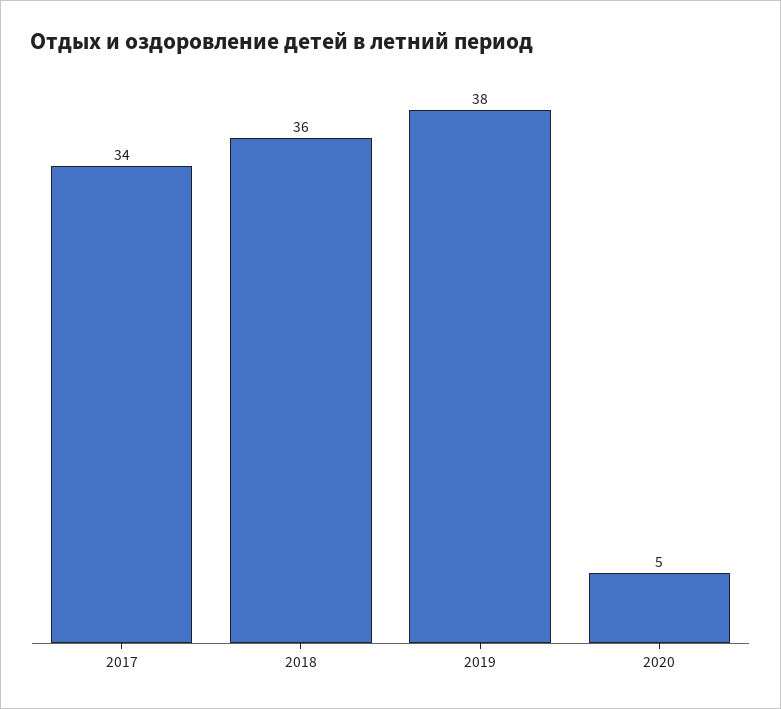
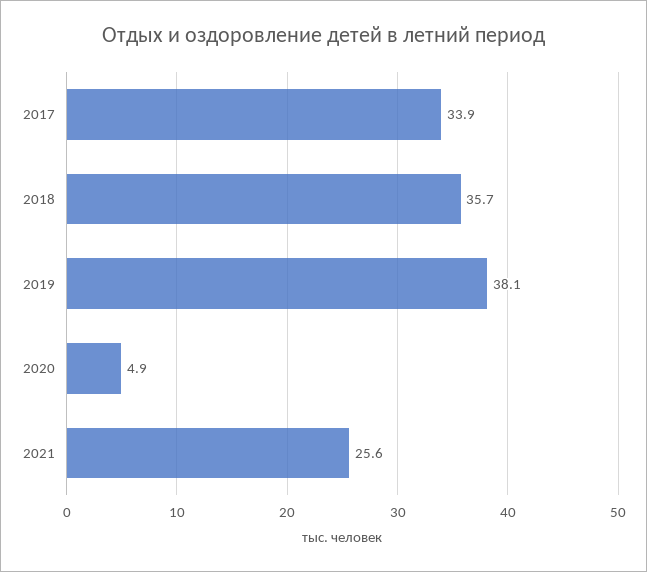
2021: none -> 25.6

